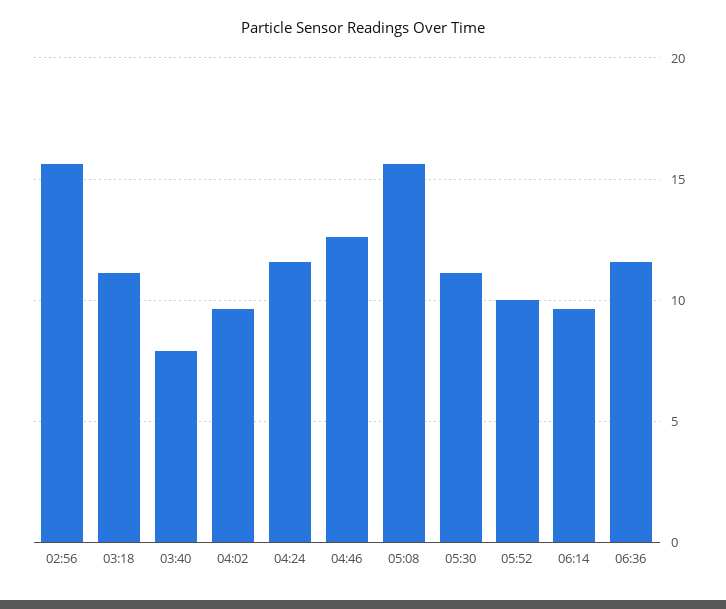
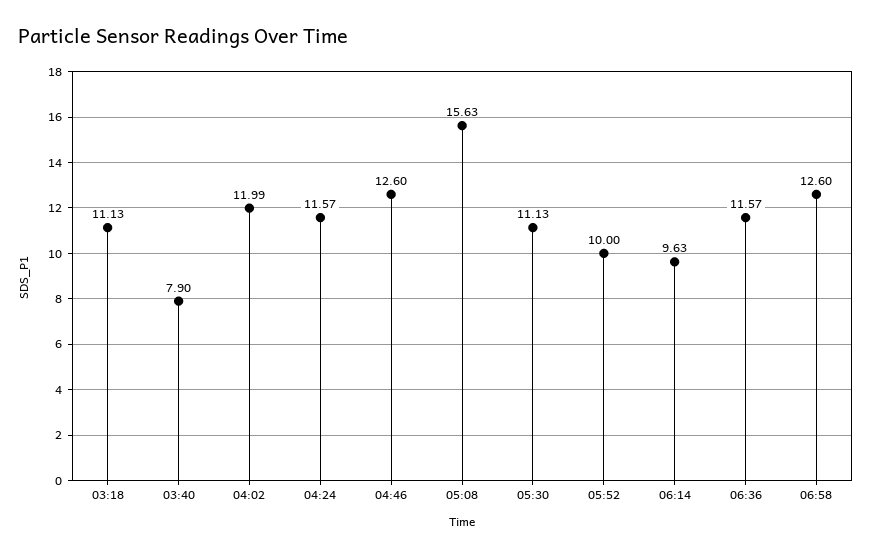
02:56: 15.5 -> none
04:02: 9.5 -> 11.99
06:58: none -> 12.6

